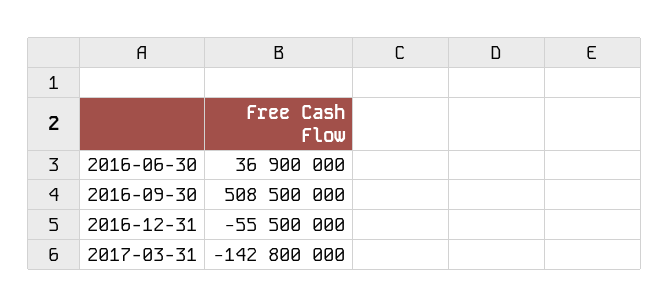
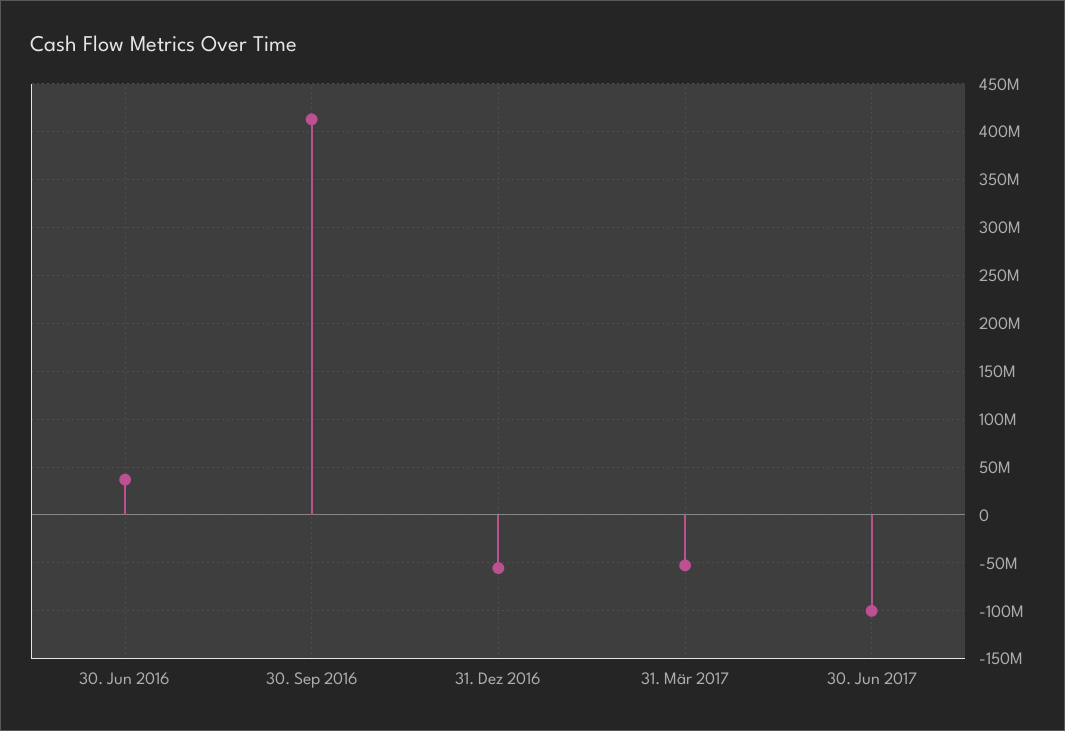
2016-09-30: 508500000 -> 410000000
2017-03-31: -142800000 -> -50000000
30. Jun 2017: none -> -100000000

